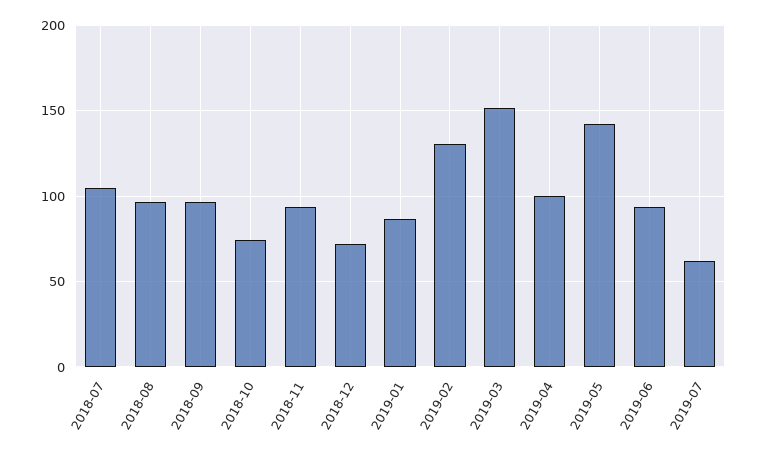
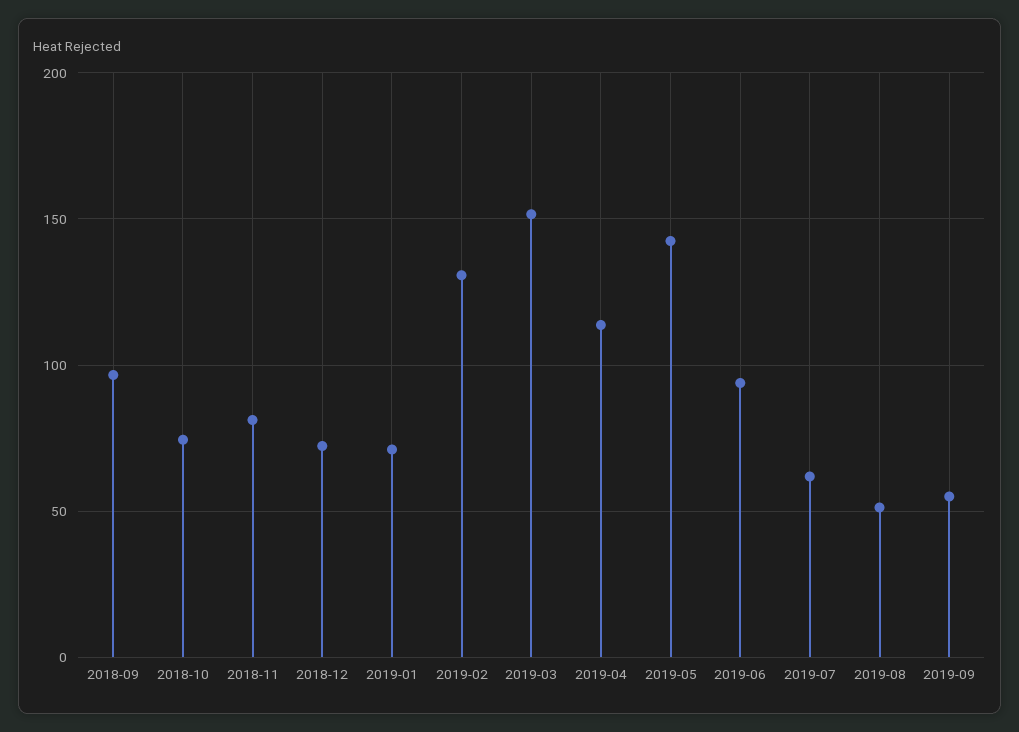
2018-07: 105 -> none
2018-08: 95 -> none
2018-11: 95 -> 80
2019-01: 85 -> 70
2019-04: 100 -> 115
2019-08: none -> 50
2019-09: none -> 55

